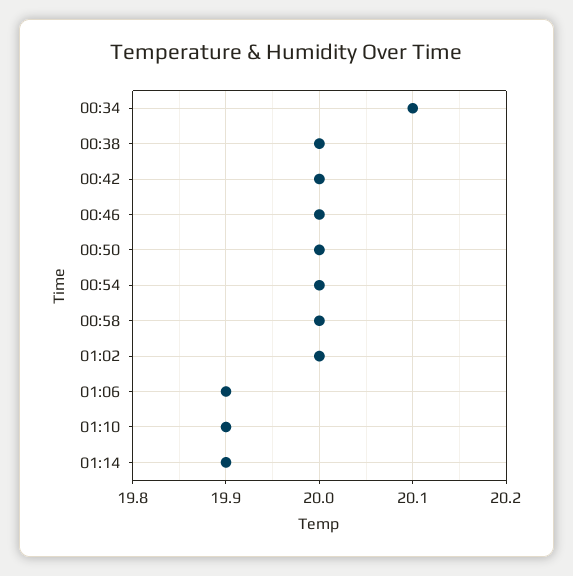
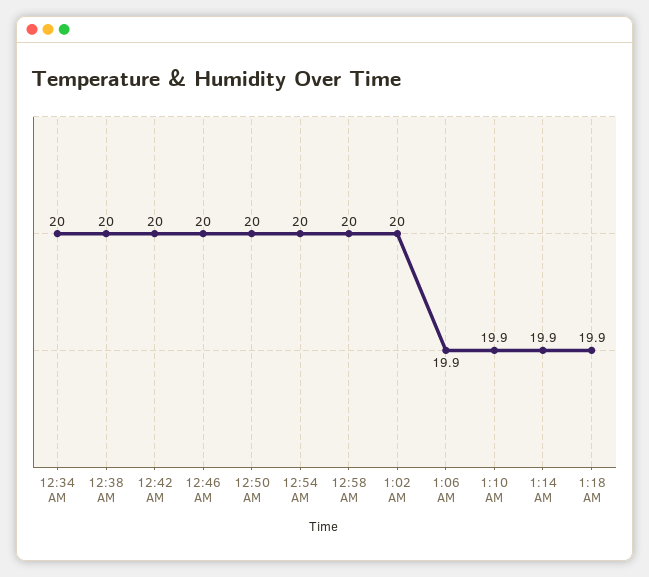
00:34: 20.1 -> 20
1:18 AM: none -> 19.9

